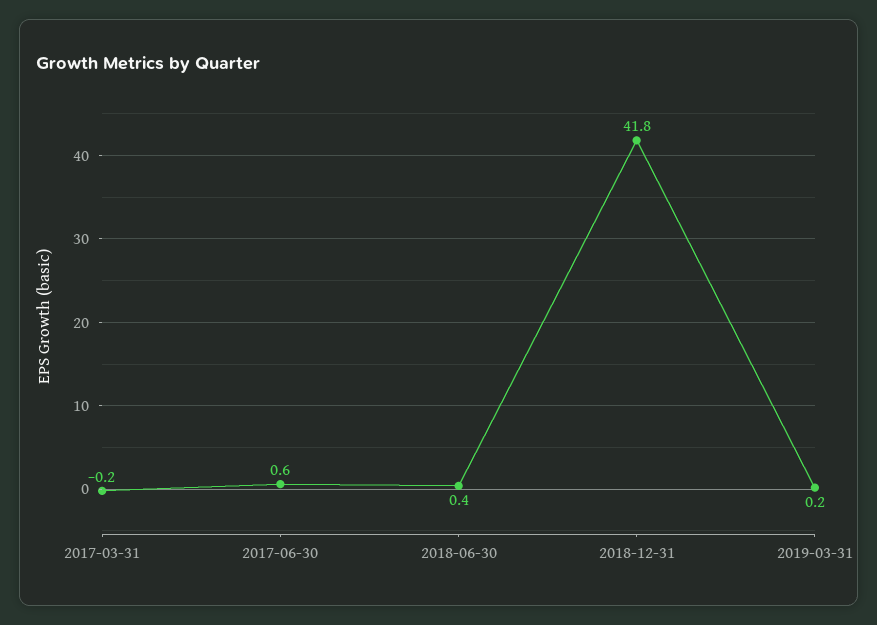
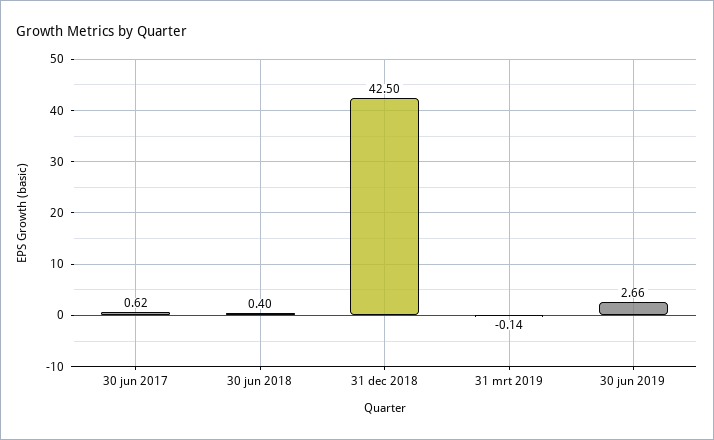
2017-03-31: -0.2 -> none
2018-12-31: 41.8 -> 42.5
2019-03-31: 0.2 -> -0.14
30 jun 2019: none -> 2.66

